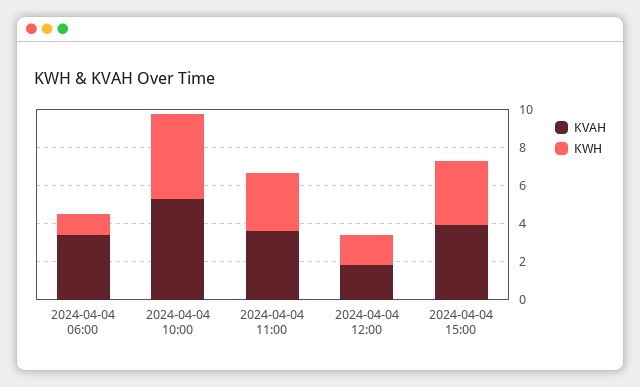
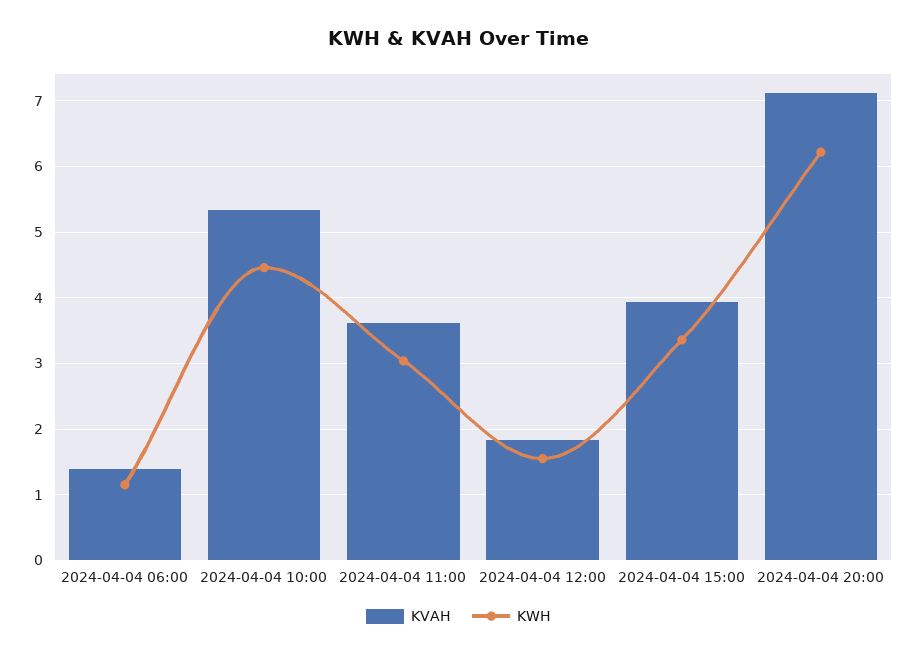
KVAH, 2024-04-04 06:00: 3.5 -> 1.4
KVAH, 2024-04-04 20:00: none -> 7.1
KWH, 2024-04-04 20:00: none -> 6.2

